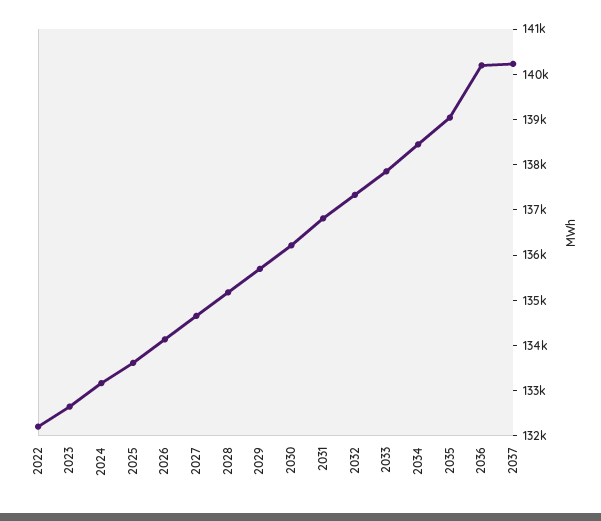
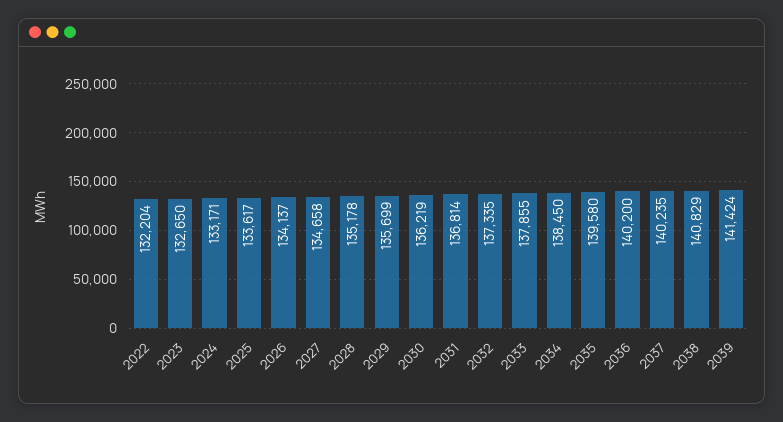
2035: 139000 -> 139580
2038: none -> 140829
2039: none -> 141424

